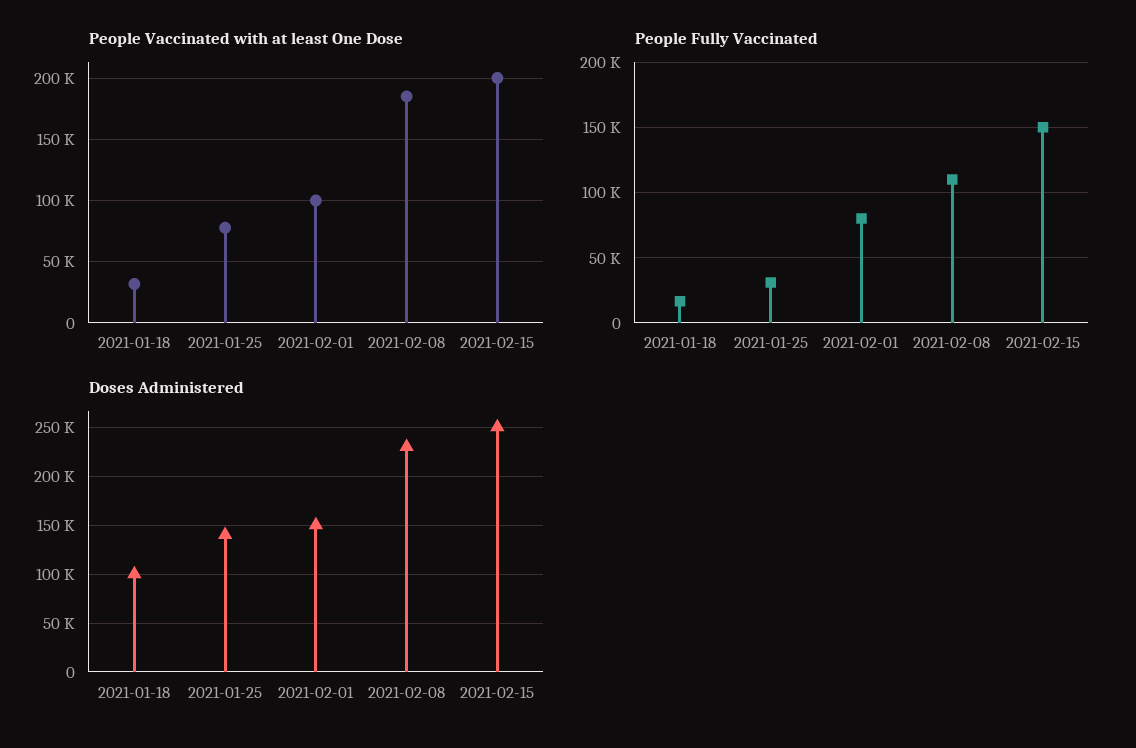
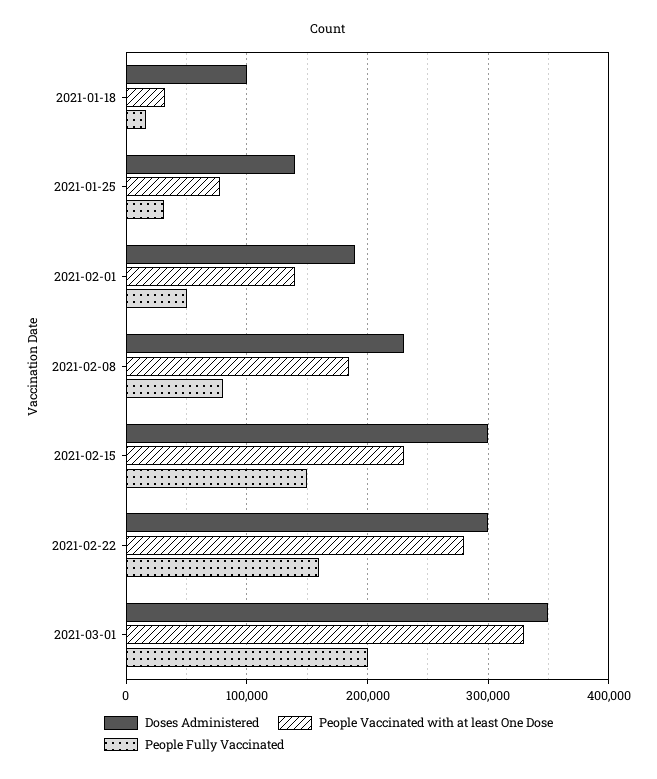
People Vaccinated with at least One Dose, 2021-02-01: 100000 -> 140000
People Vaccinated with at least One Dose, 2021-02-15: 200000 -> 230000
People Fully Vaccinated, 2021-02-01: 80000 -> 50000
People Fully Vaccinated, 2021-02-08: 110000 -> 80000
Doses Administered, 2021-02-01: 150000 -> 190000
Doses Administered, 2021-02-15: 250000 -> 300000
Doses Administered, 2021-02-22: none -> 300000
People Vaccinated with at least One Dose, 2021-02-22: none -> 280000
People Fully Vaccinated, 2021-02-22: none -> 160000
Doses Administered, 2021-03-01: none -> 350000
People Vaccinated with at least One Dose, 2021-03-01: none -> 330000
People Fully Vaccinated, 2021-03-01: none -> 200000

